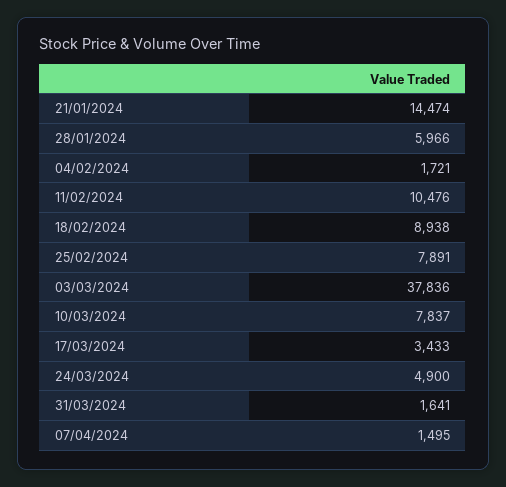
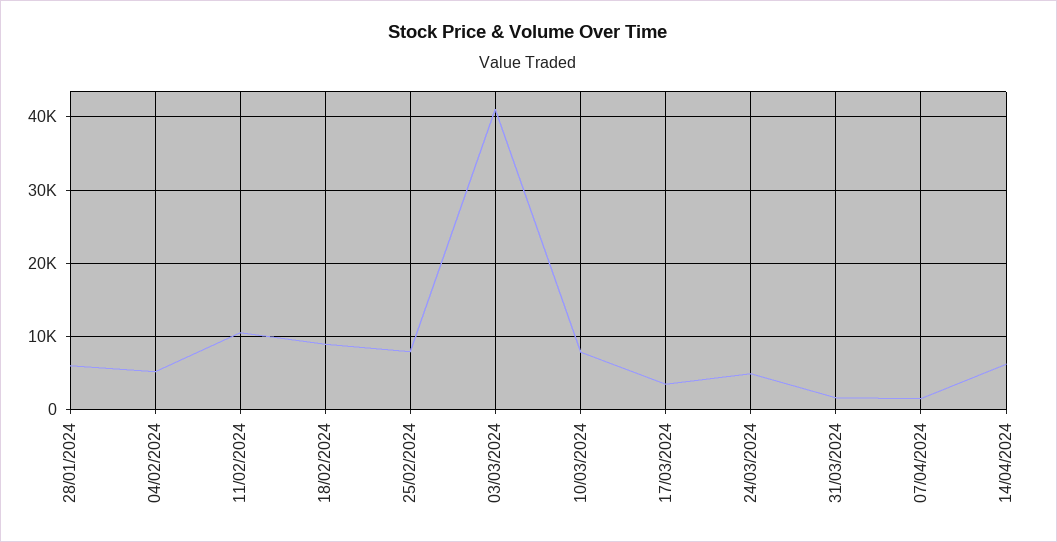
21/01/2024: 14474 -> none
04/02/2024: 1721 -> 5000
03/03/2024: 37836 -> 41000
14/04/2024: none -> 6000

